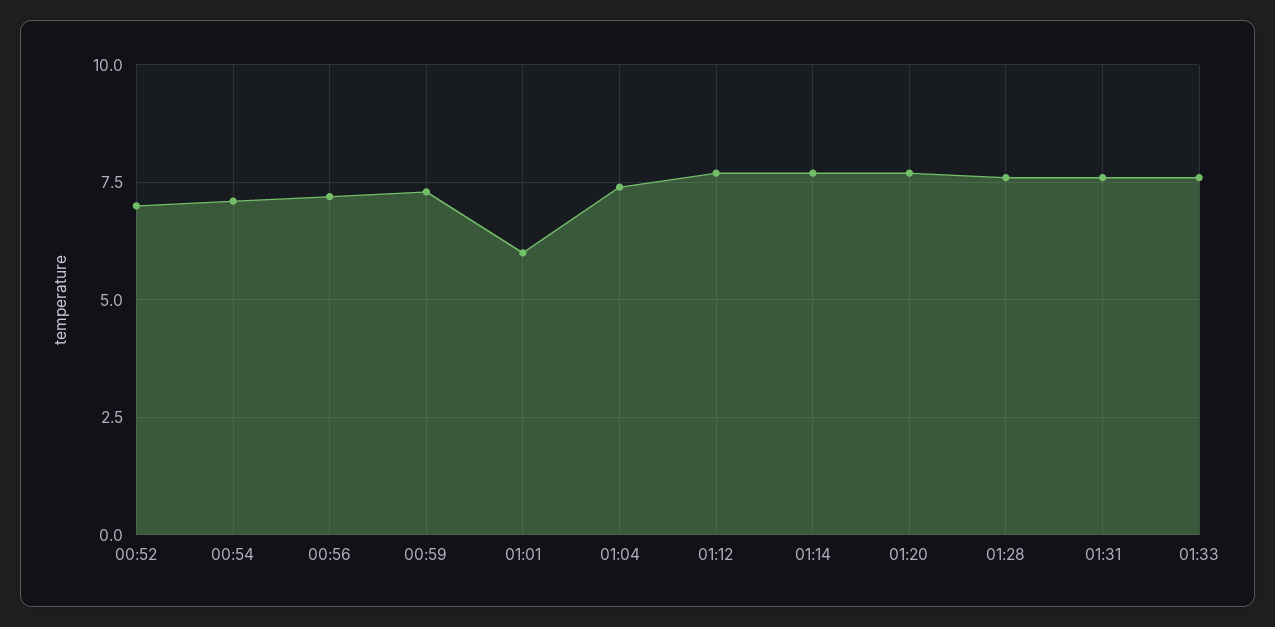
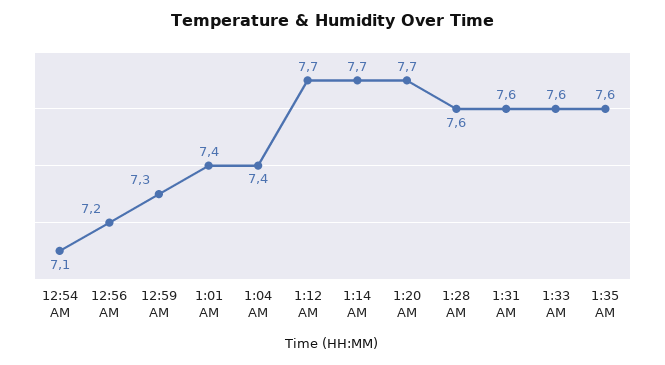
00:52: 7 -> none
01:01: 6 -> 7.4
1:35 AM: none -> 7.6

